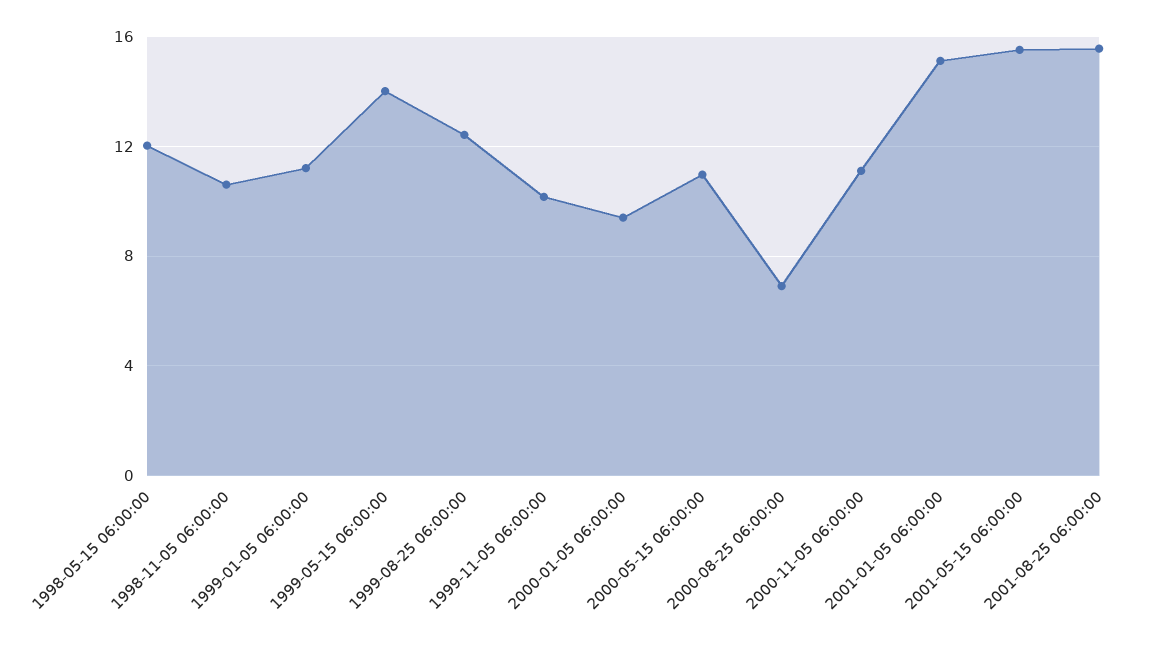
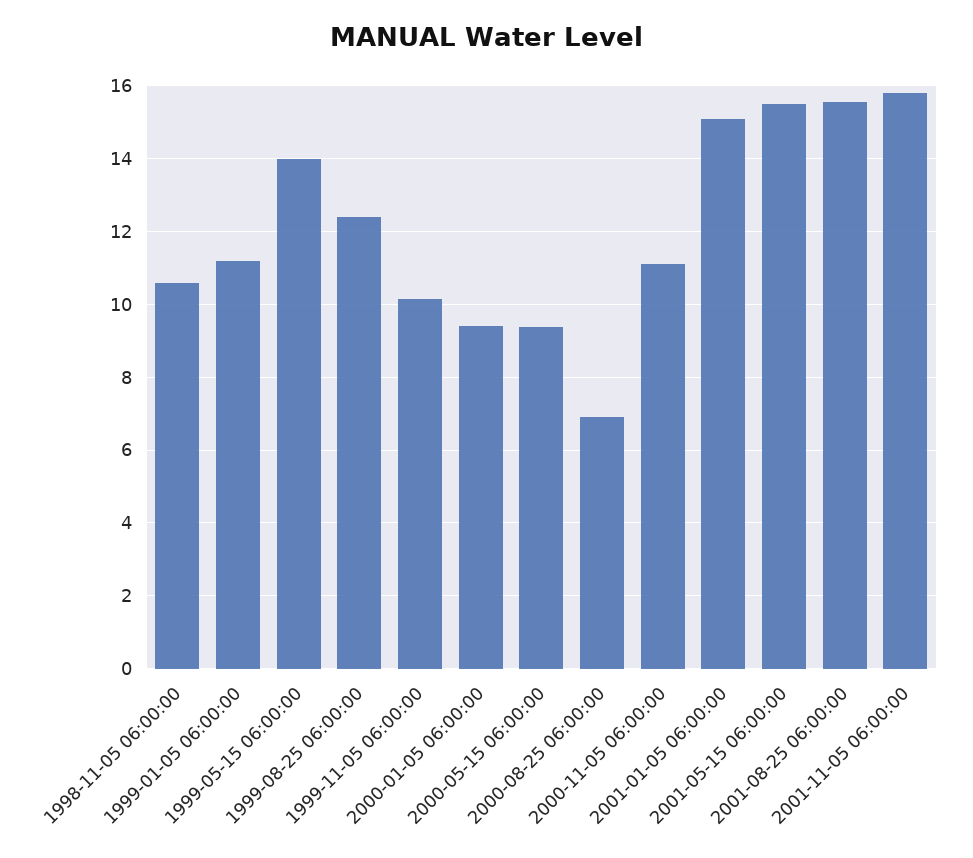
1998-05-15 06:00:00: 12 -> none
2000-05-15 06:00:00: 11 -> 9.4
2001-11-05 06:00:00: none -> 15.8

